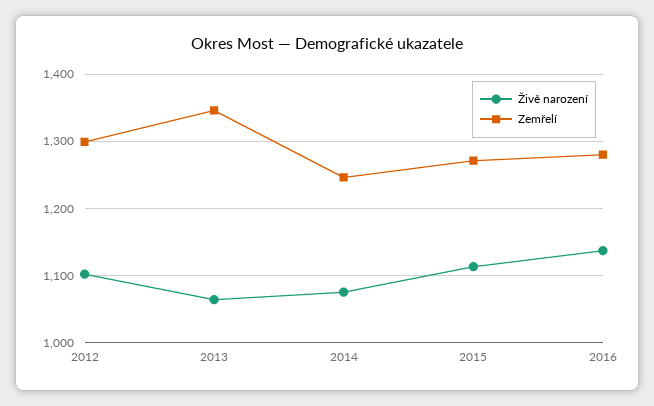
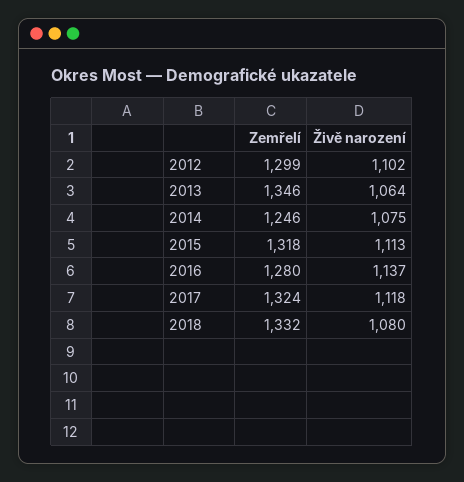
Zemřelí, 2015: 1270 -> 1318
Zemřelí, 2017: none -> 1324
Živě narození, 2017: none -> 1118
Zemřelí, 2018: none -> 1332
Živě narození, 2018: none -> 1080

